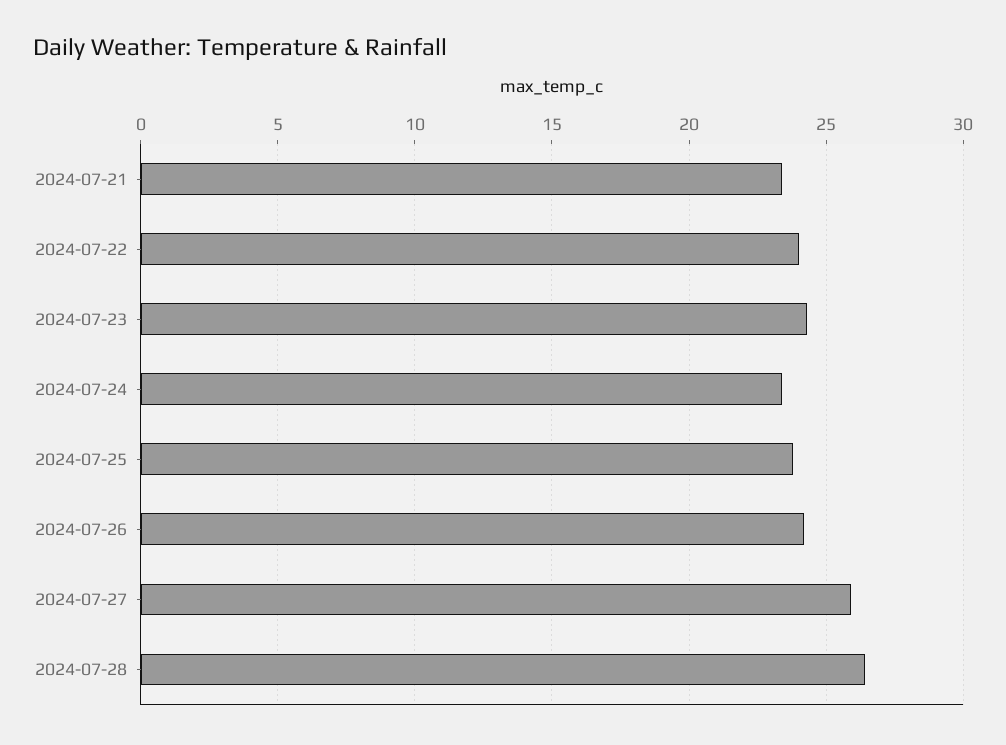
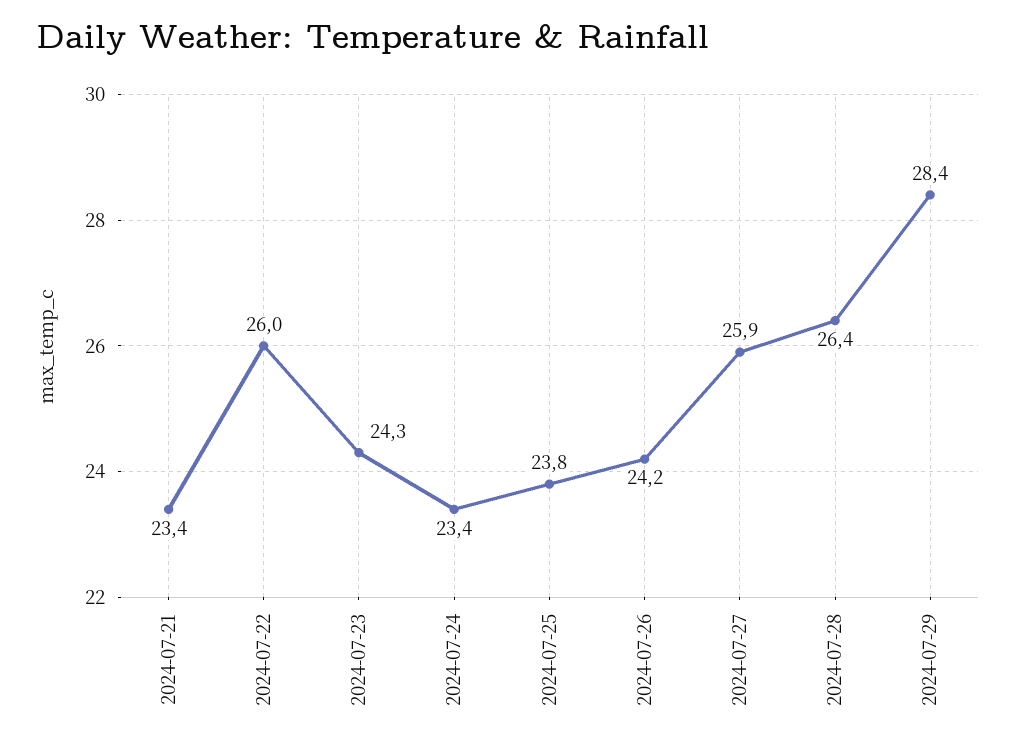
2024-07-22: 24 -> 26
2024-07-29: none -> 28.4

